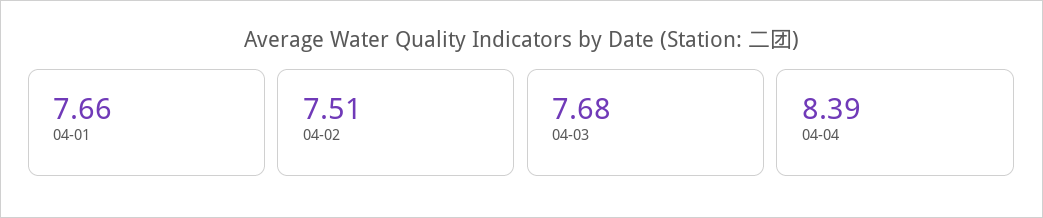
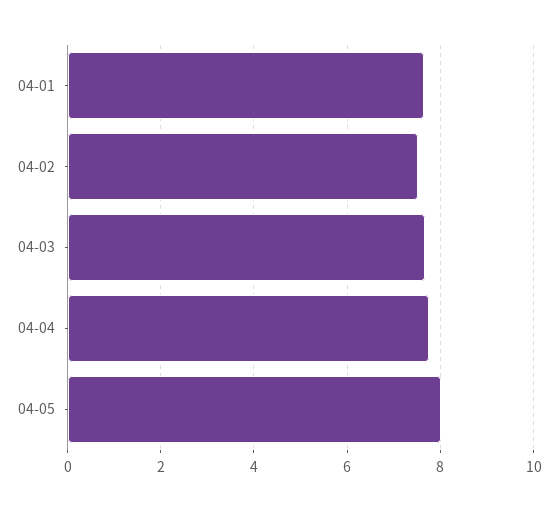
04-04: 8.39 -> 7.8
04-05: none -> 8

